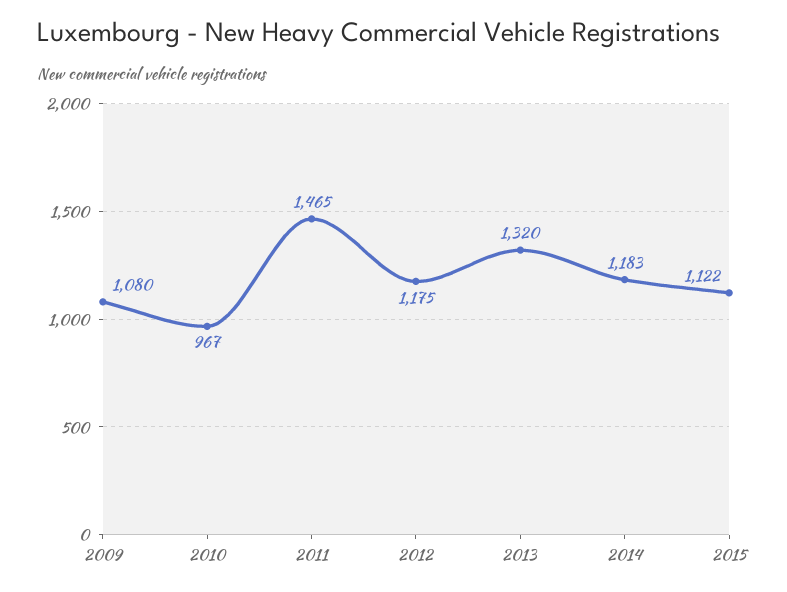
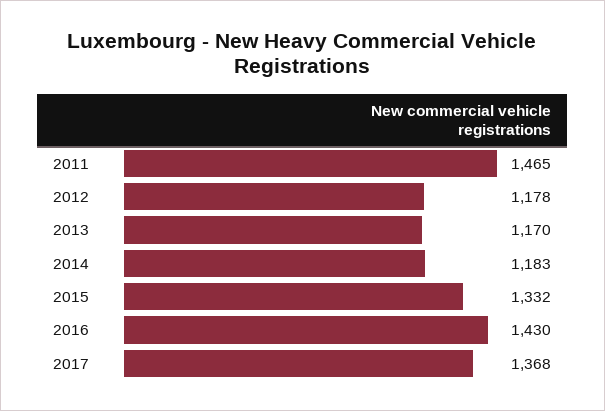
2009: 1080 -> none
2010: 967 -> none
2012: 1175 -> 1178
2013: 1320 -> 1170
2015: 1122 -> 1332
2016: none -> 1430
2017: none -> 1368

